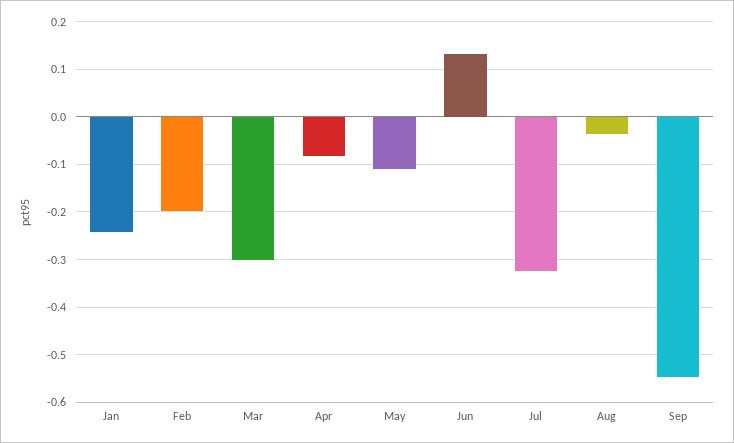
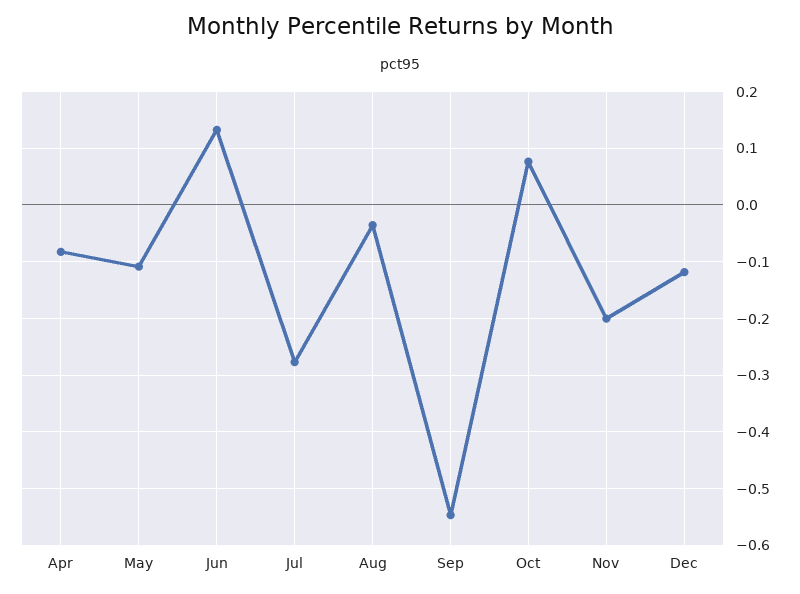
Jan: -0.24 -> none
Feb: -0.2 -> none
Mar: -0.3 -> none
Jul: -0.32 -> -0.28
Oct: none -> 0.08
Nov: none -> -0.2
Dec: none -> -0.12

